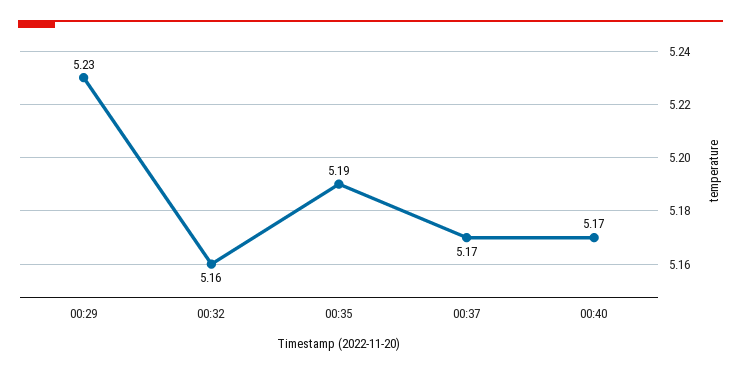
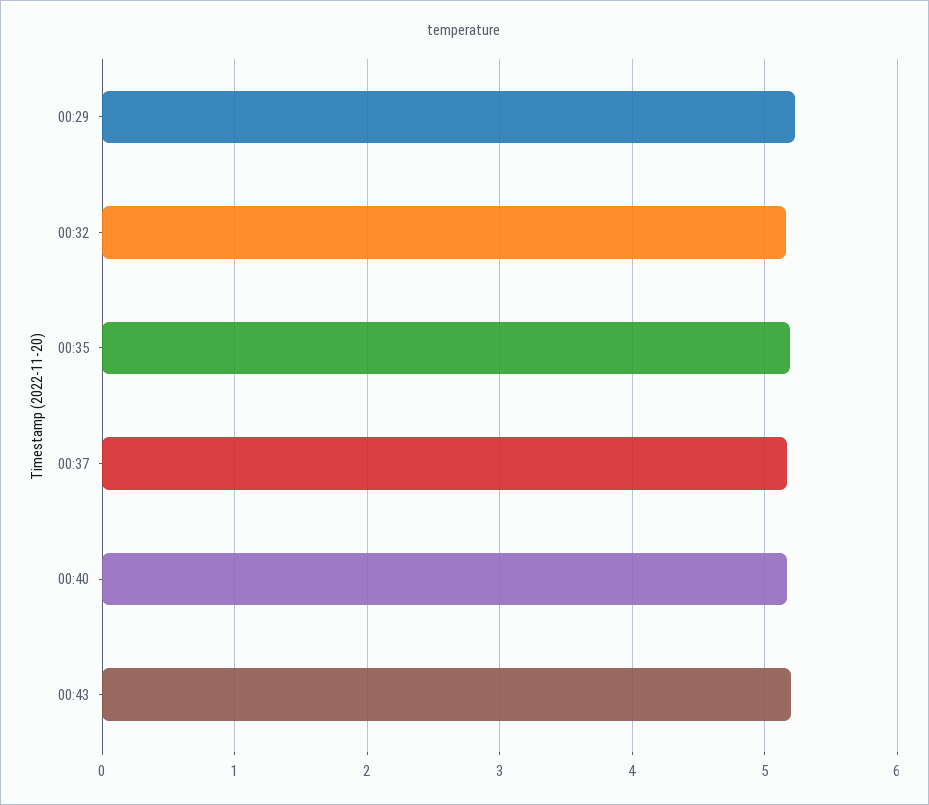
00:43: none -> 5.2

